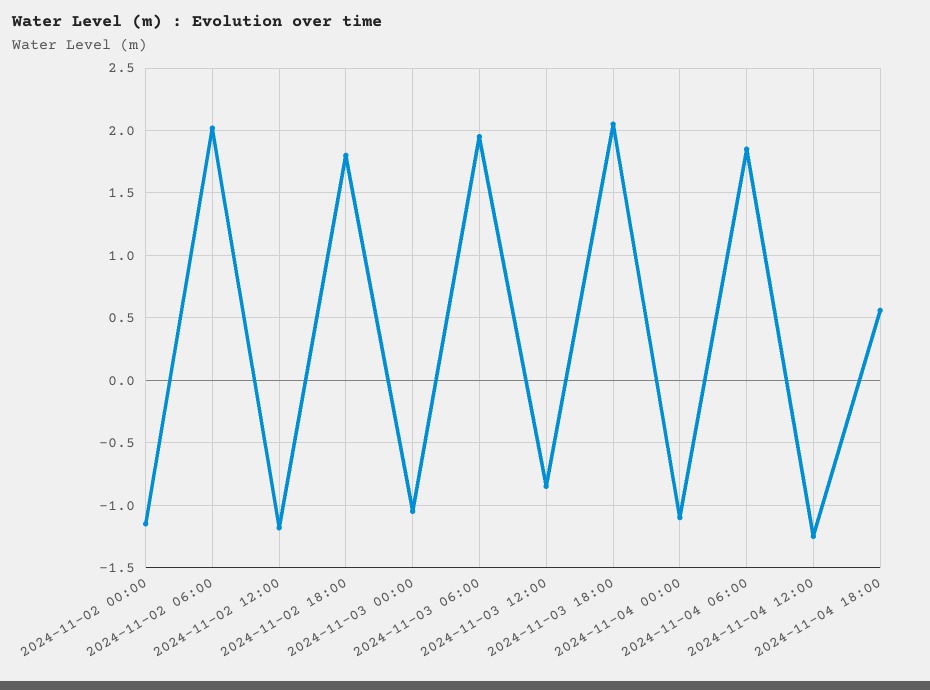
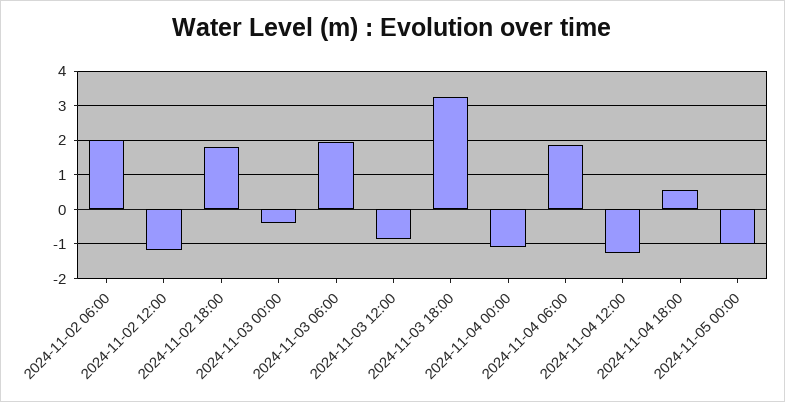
2024-11-02 00:00: -1.15 -> none
2024-11-03 00:00: -1.05 -> -0.4
2024-11-03 18:00: 2.05 -> 3.2
2024-11-05 00:00: none -> -1

